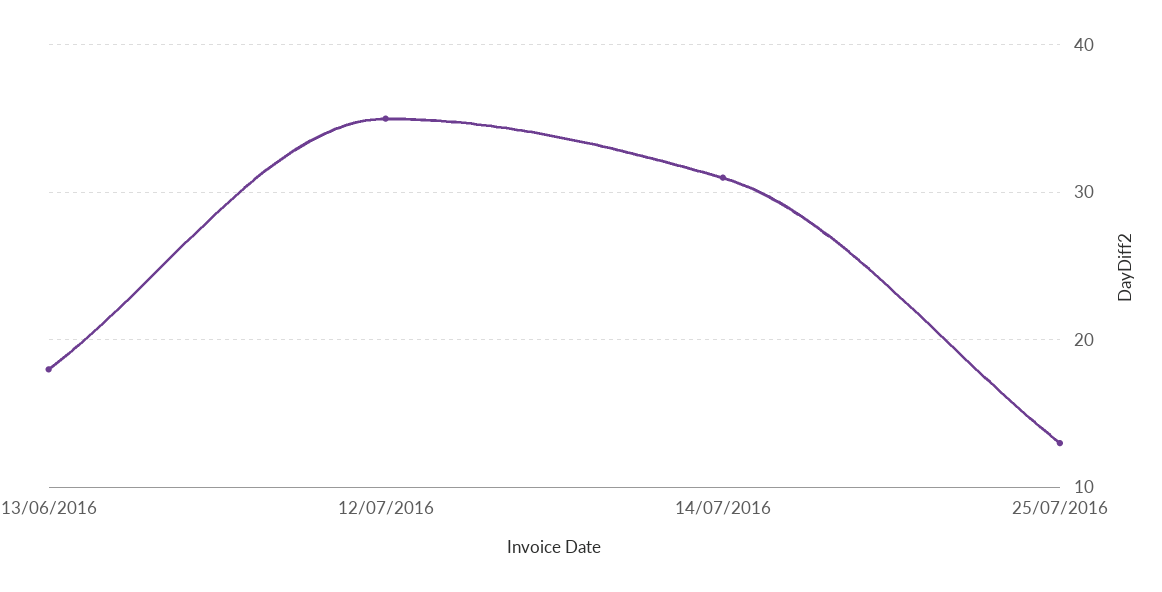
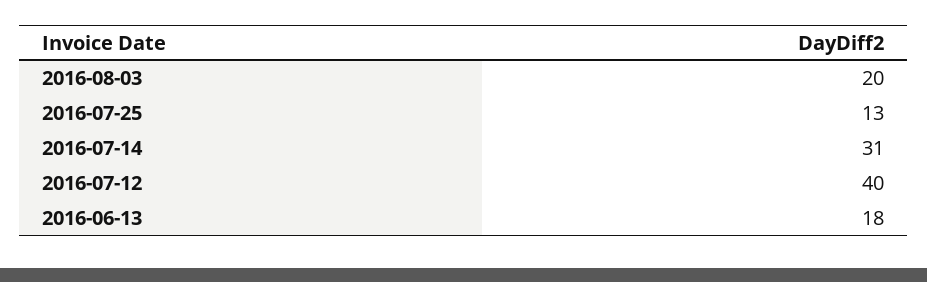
12/07/2016: 35 -> 40
2016-08-03: none -> 20

